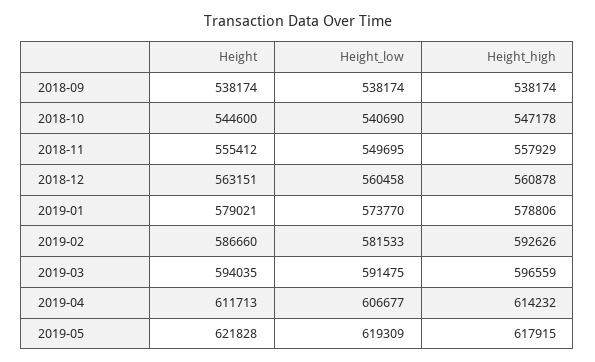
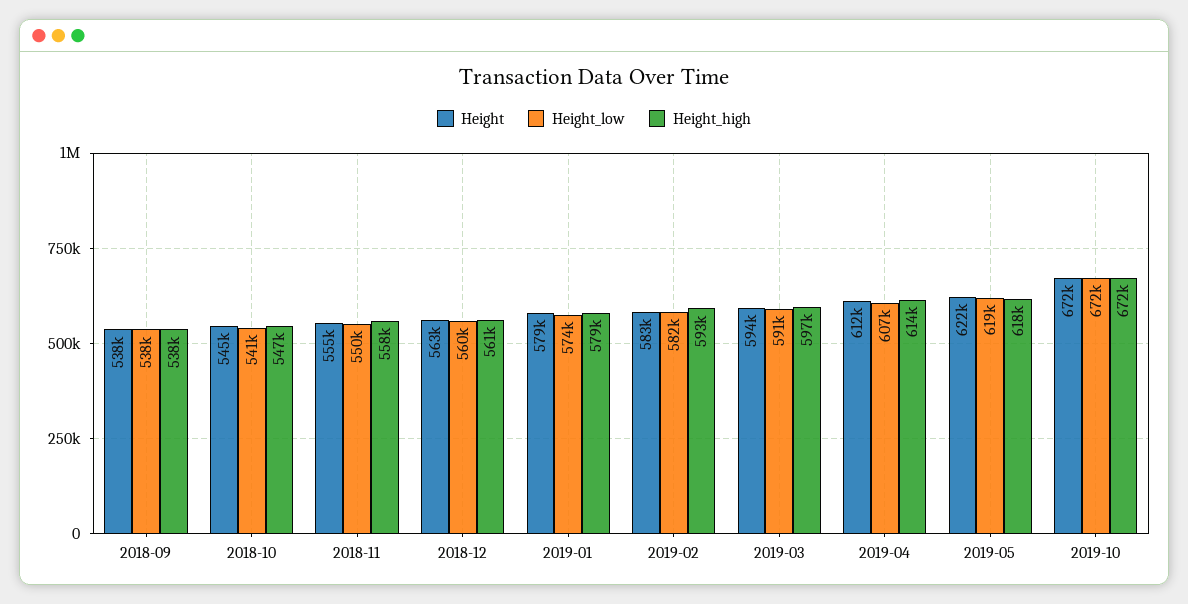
Height, 2019-02: 586660 -> 583000
Height, 2019-10: none -> 672000
Height_low, 2019-10: none -> 672000
Height_high, 2019-10: none -> 672000

